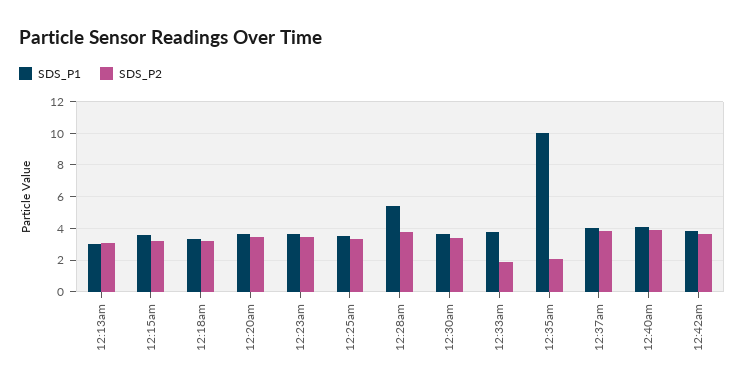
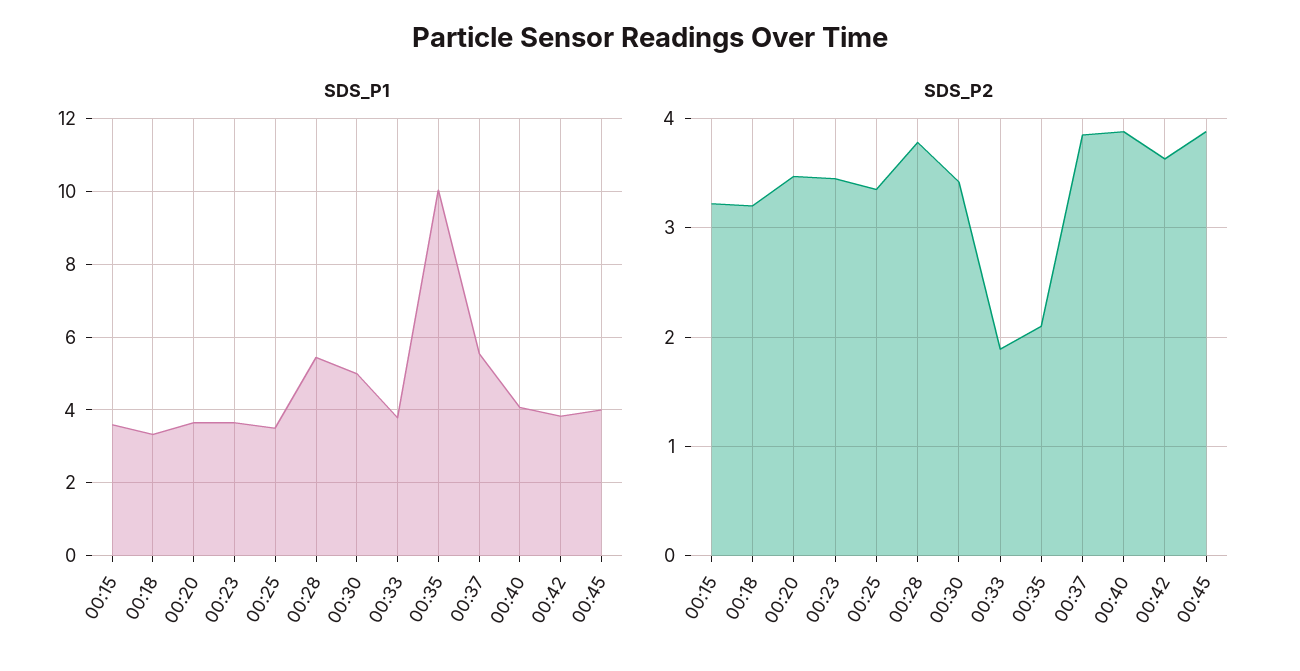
SDS_P1, 12:13am: 3 -> none
SDS_P2, 12:13am: 3 -> none
SDS_P1, 12:30am: 3.5 -> 5
SDS_P1, 12:37am: 4 -> 5.6
SDS_P1, 00:45: none -> 4
SDS_P2, 00:45: none -> 3.9

